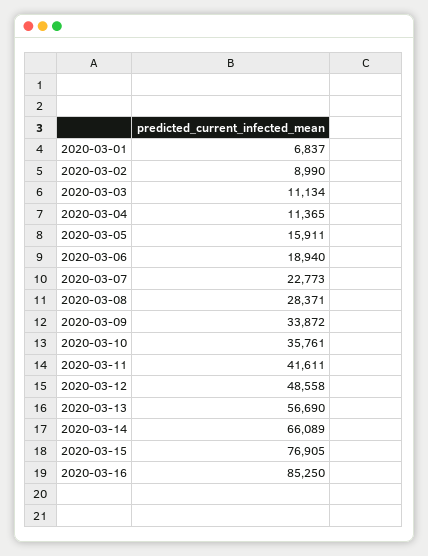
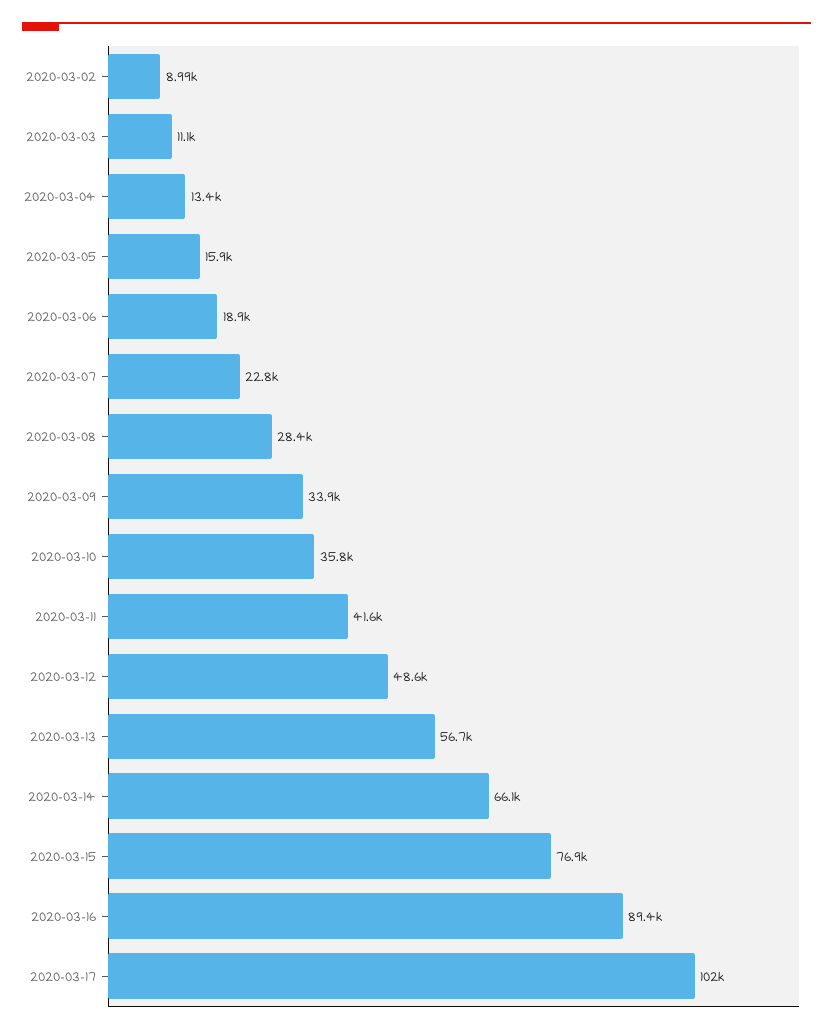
2020-03-01: 6837 -> none
2020-03-04: 11365 -> 13400
2020-03-16: 85250 -> 89400
2020-03-17: none -> 102000

